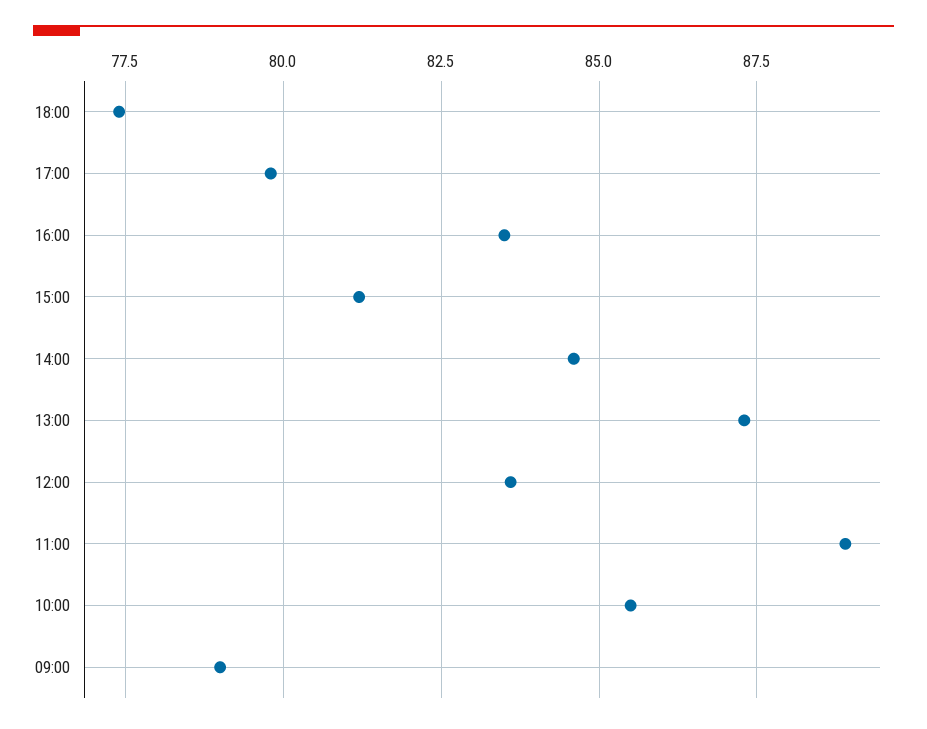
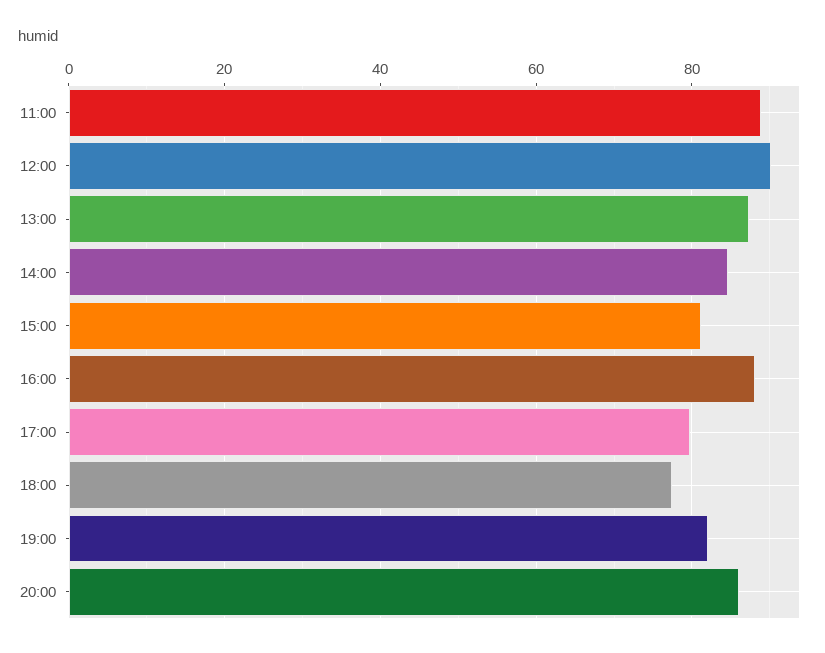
16:00: 83.5 -> 88
12:00: 83.5 -> 90
10:00: 85.5 -> none
09:00: 79 -> none
19:00: none -> 82
20:00: none -> 86

